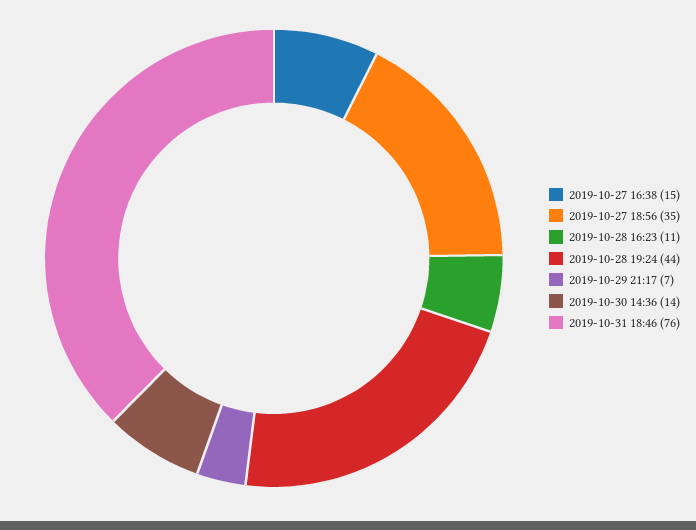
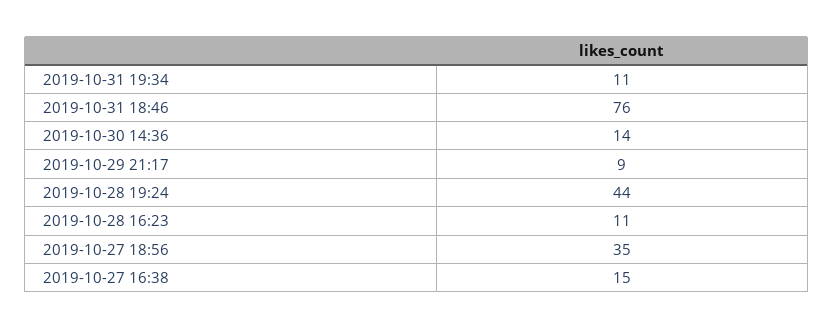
2019-10-29 21:17: 7 -> 9
2019-10-31 19:34: none -> 11

